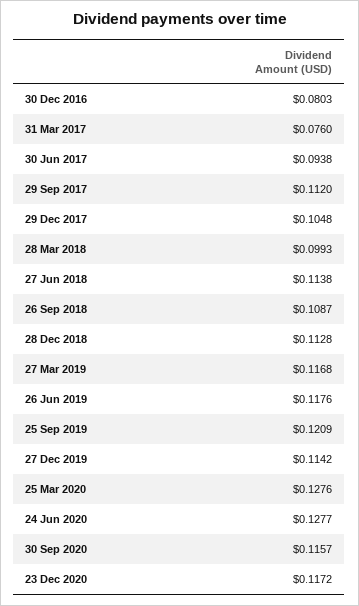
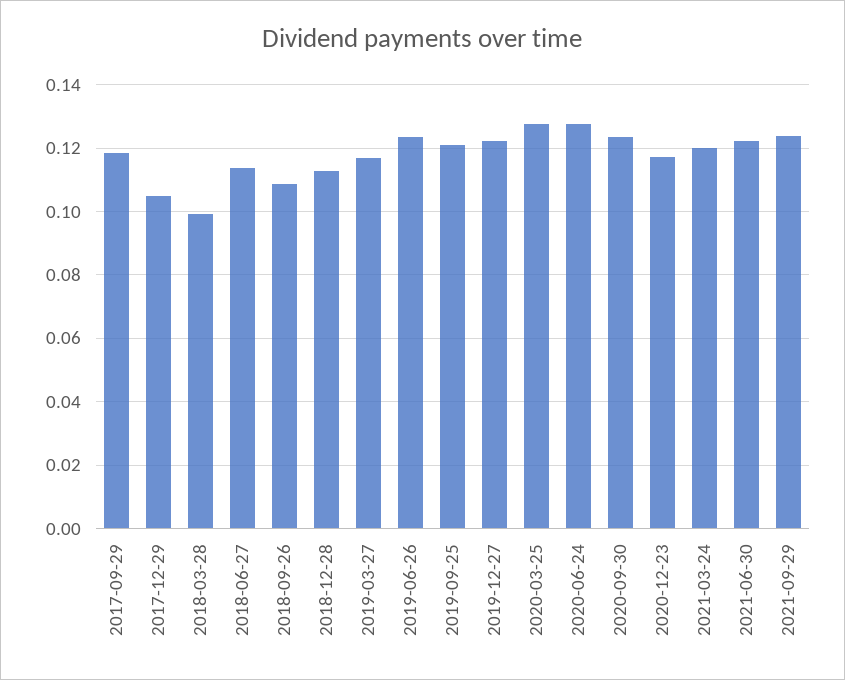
30 Dec 2016: 0.0803 -> none
31 Mar 2017: 0.076 -> none
30 Jun 2017: 0.0938 -> none
29 Sep 2017: 0.112 -> 0.118
26 Jun 2019: 0.1176 -> 0.124
27 Dec 2019: 0.1142 -> 0.122
30 Sep 2020: 0.1157 -> 0.124
2021-03-24: none -> 0.12
2021-06-30: none -> 0.122
2021-09-29: none -> 0.124

